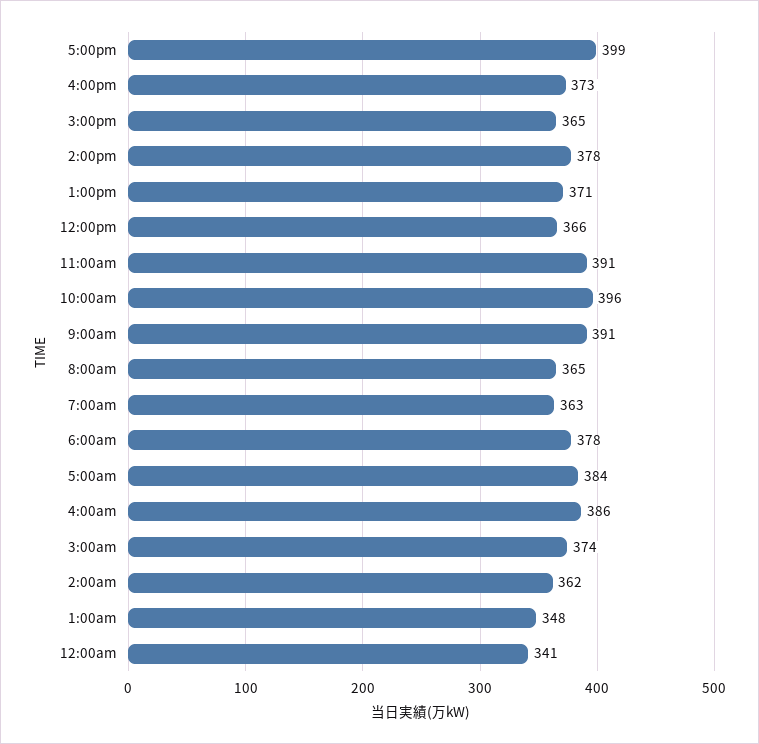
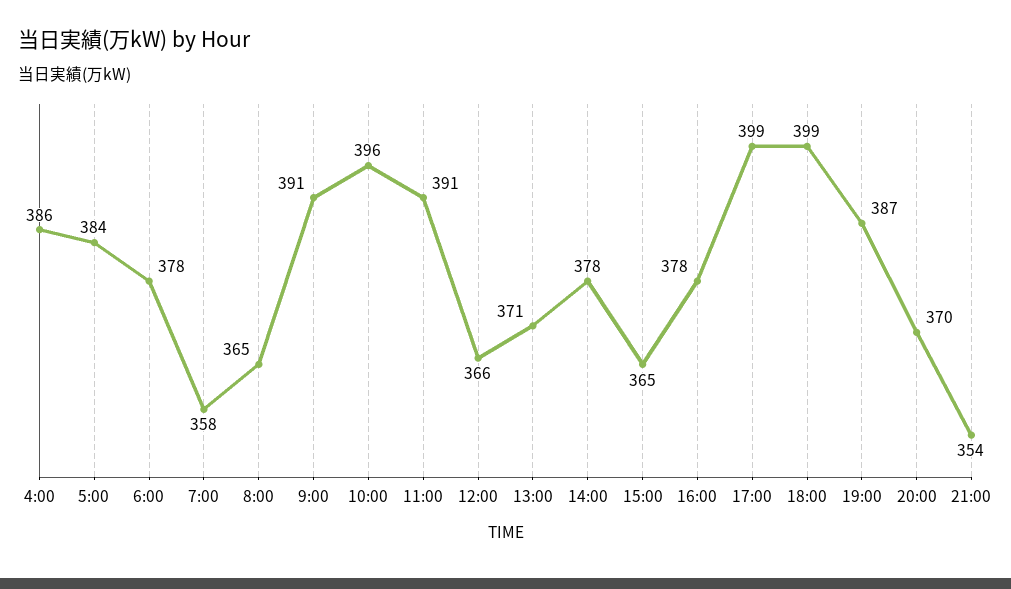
4:00pm: 373 -> 378
7:00am: 363 -> 358
3:00am: 374 -> none
2:00am: 362 -> none
1:00am: 348 -> none
12:00am: 341 -> none
18:00: none -> 399
19:00: none -> 387
20:00: none -> 370
21:00: none -> 354

